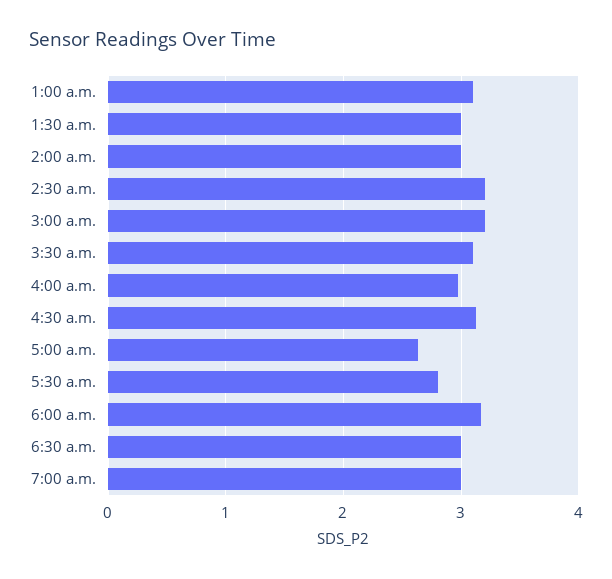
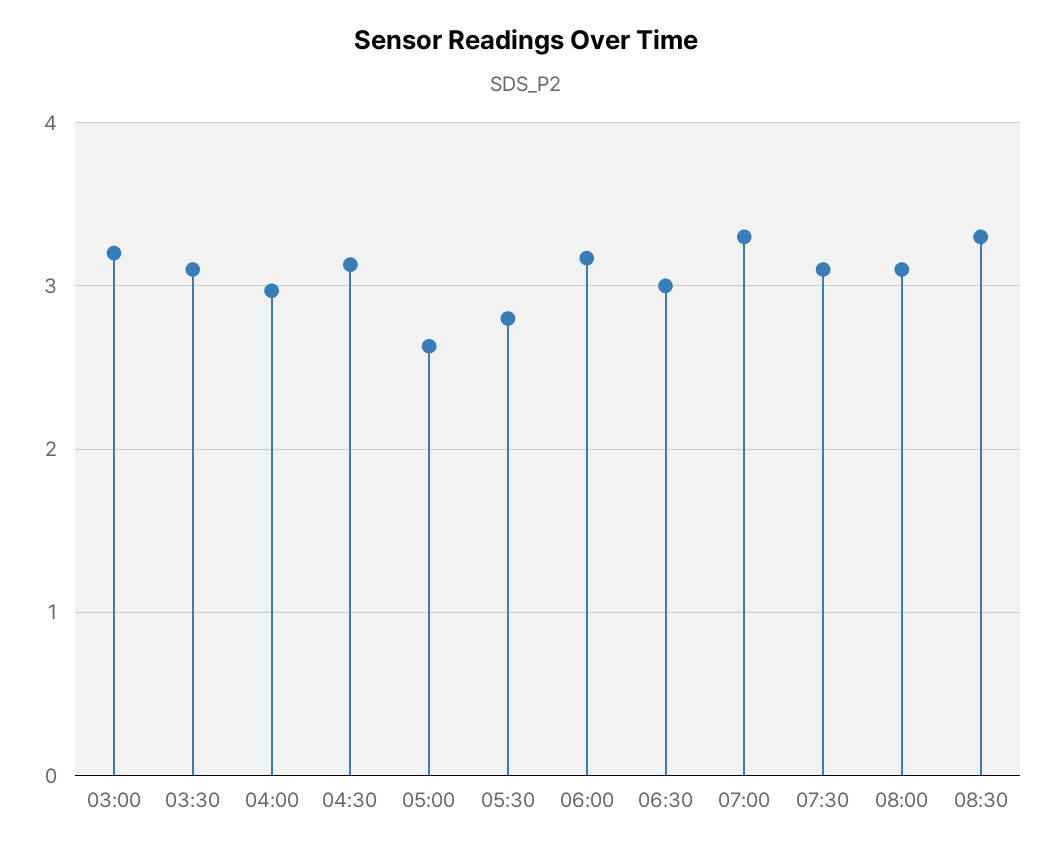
1:00 a.m.: 3.1 -> none
1:30 a.m.: 3 -> none
2:00 a.m.: 3 -> none
2:30 a.m.: 3.2 -> none
7:00 a.m.: 3 -> 3.3
07:30: none -> 3.1
08:00: none -> 3.1
08:30: none -> 3.3

